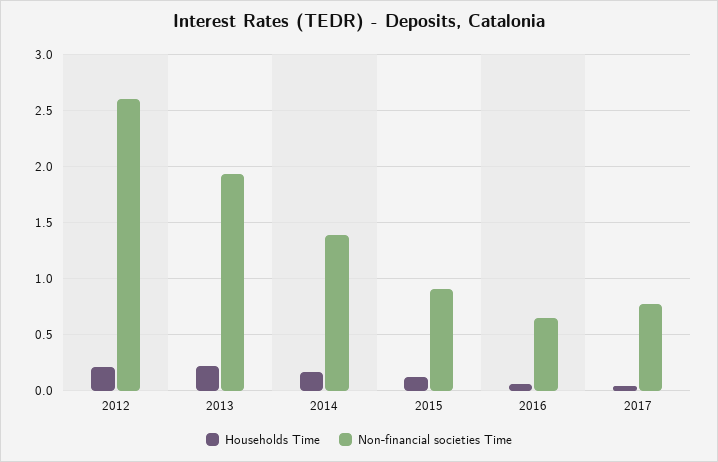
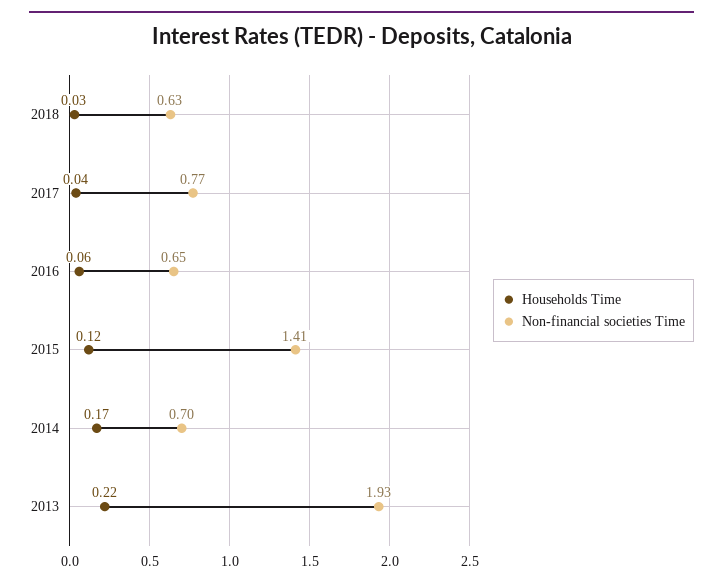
Households Time, 2012: 0.2 -> none
Non-financial societies Time, 2012: 2.6 -> none
Non-financial societies Time, 2014: 1.4 -> 0.7
Non-financial societies Time, 2015: 0.9 -> 1.41
Households Time, 2018: none -> 0.03
Non-financial societies Time, 2018: none -> 0.63

